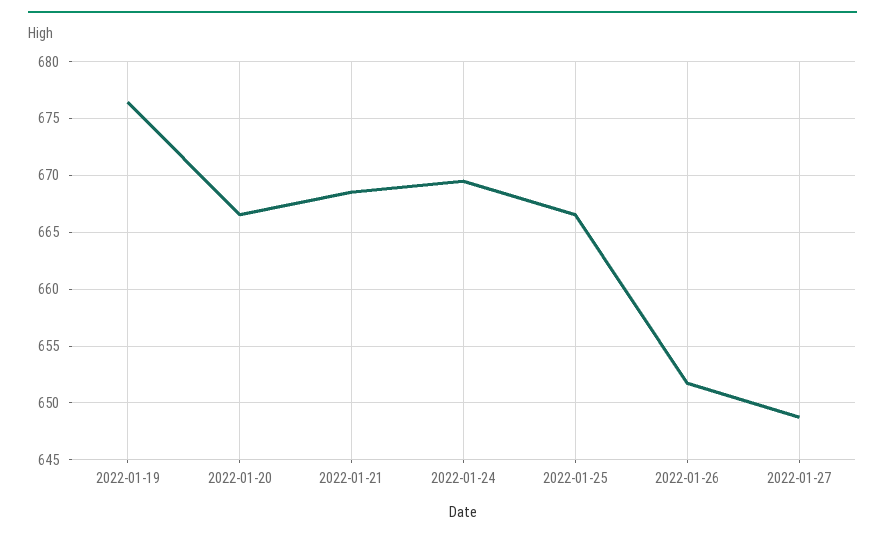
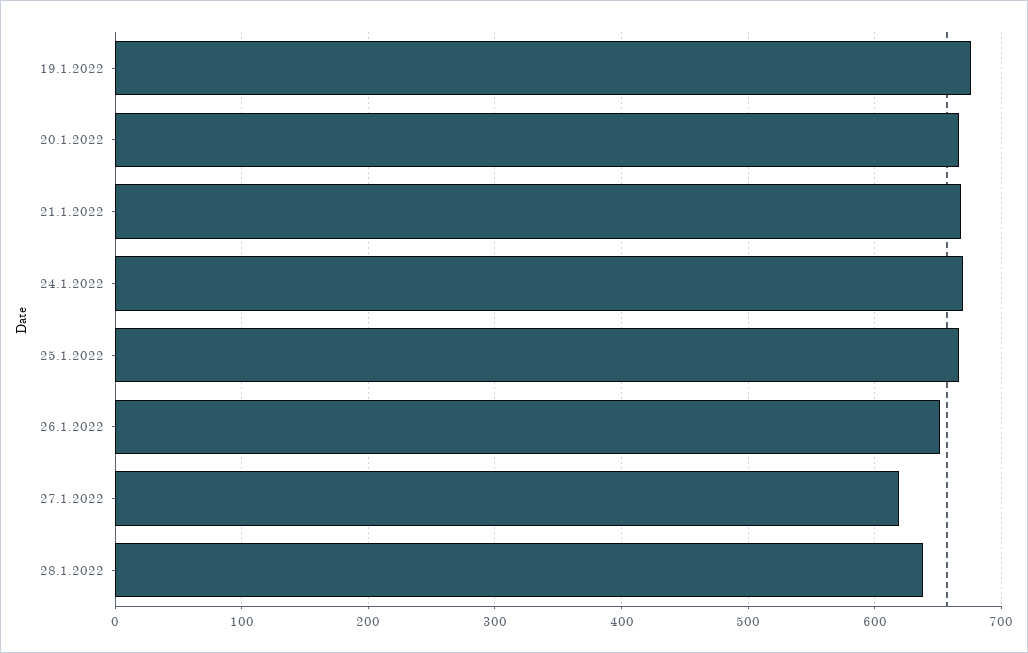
2022-01-27: 649 -> 620
28.1.2022: none -> 640

